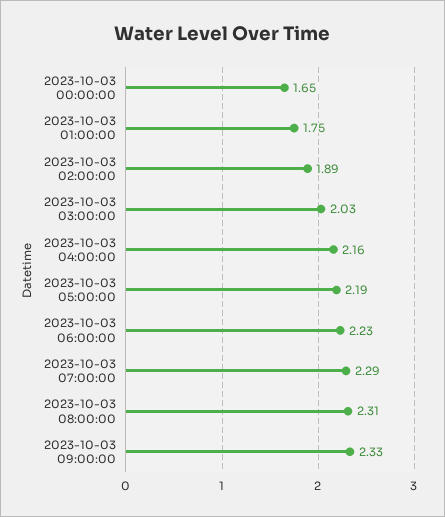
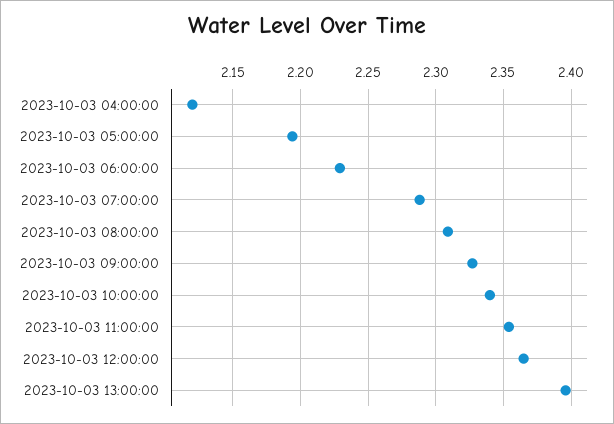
2023-10-03 00:00:00: 1.65 -> none
2023-10-03 01:00:00: 1.75 -> none
2023-10-03 02:00:00: 1.89 -> none
2023-10-03 03:00:00: 2.03 -> none
2023-10-03 04:00:00: 2.16 -> 2.12
2023-10-03 10:00:00: none -> 2.34
2023-10-03 11:00:00: none -> 2.355
2023-10-03 12:00:00: none -> 2.365
2023-10-03 13:00:00: none -> 2.395

